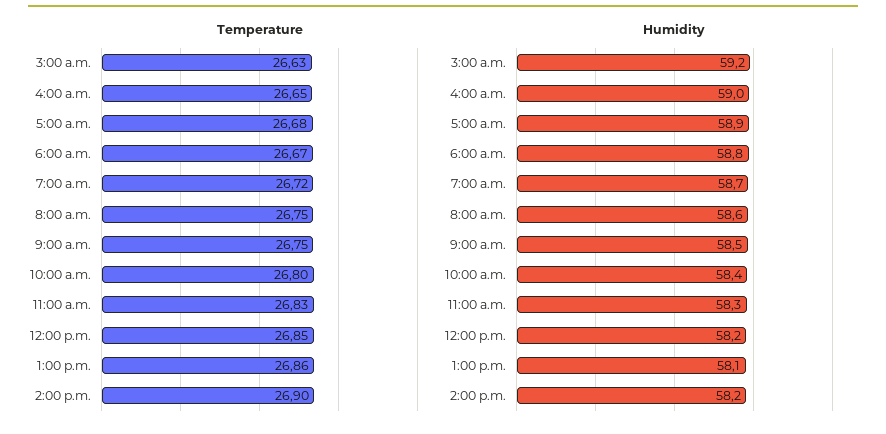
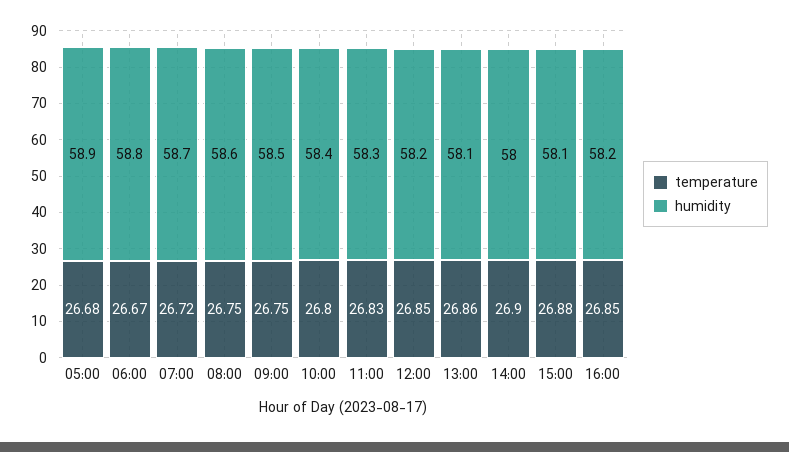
Temperature, 3:00 a.m.: 26.63 -> none
Temperature, 4:00 a.m.: 26.65 -> none
Humidity, 3:00 a.m.: 59.2 -> none
Humidity, 4:00 a.m.: 59 -> none
Humidity, 2:00 p.m.: 58.2 -> 58
Temperature, 15:00: none -> 26.88
Humidity, 15:00: none -> 58.1
Temperature, 16:00: none -> 26.85
Humidity, 16:00: none -> 58.2

